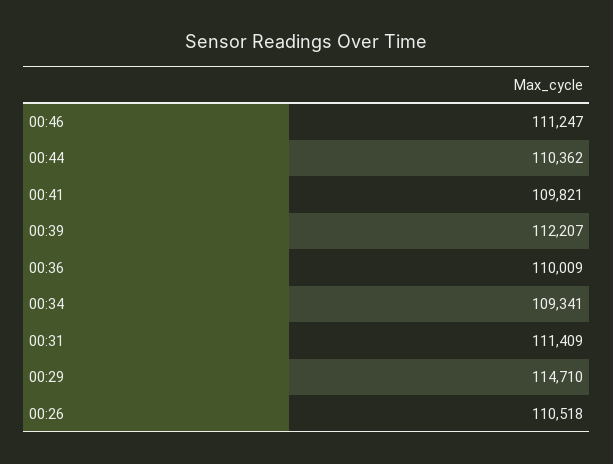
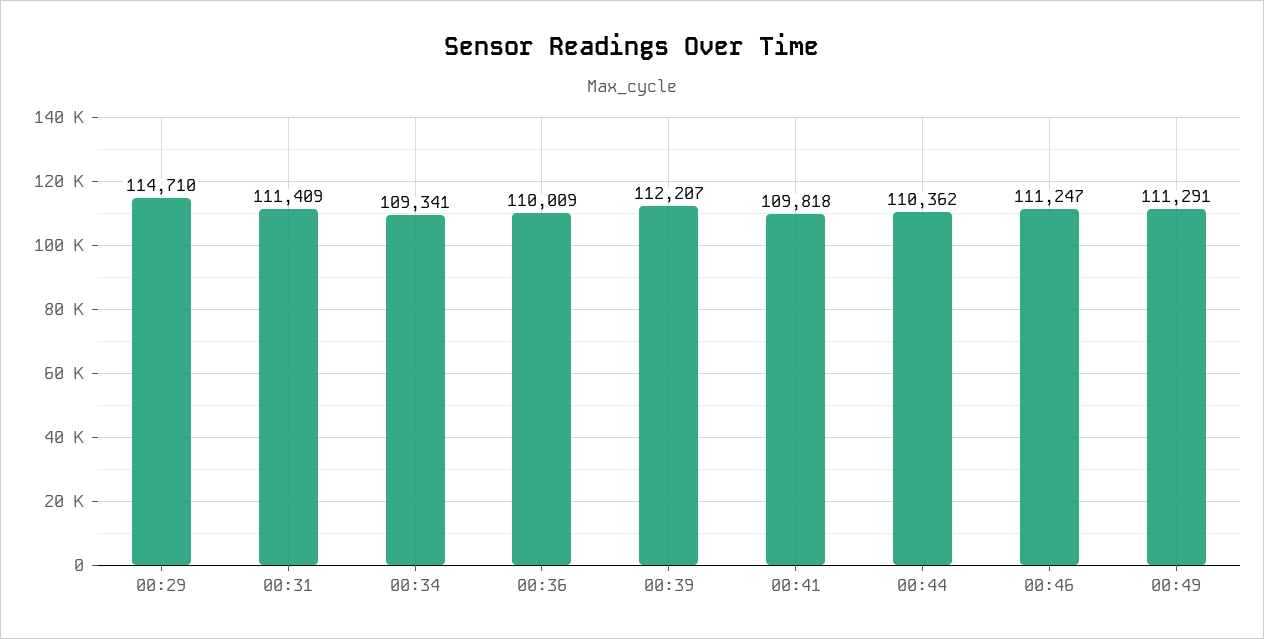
00:41: 109821 -> 109818
00:26: 110518 -> none
00:49: none -> 111291

